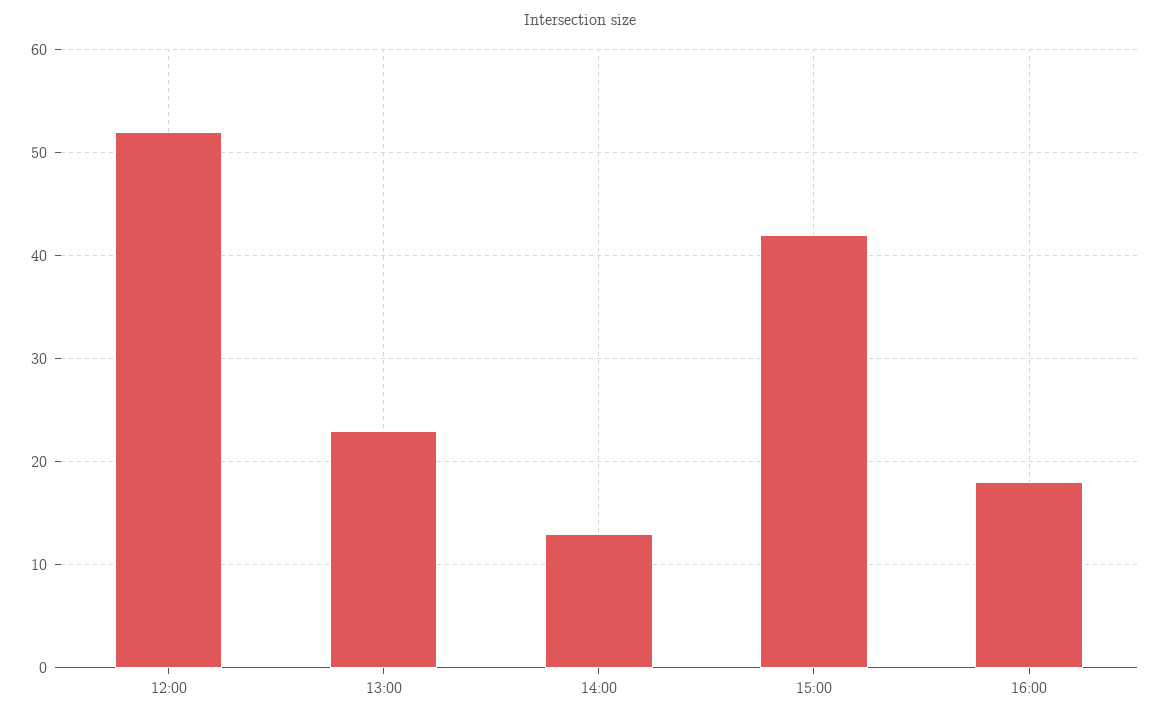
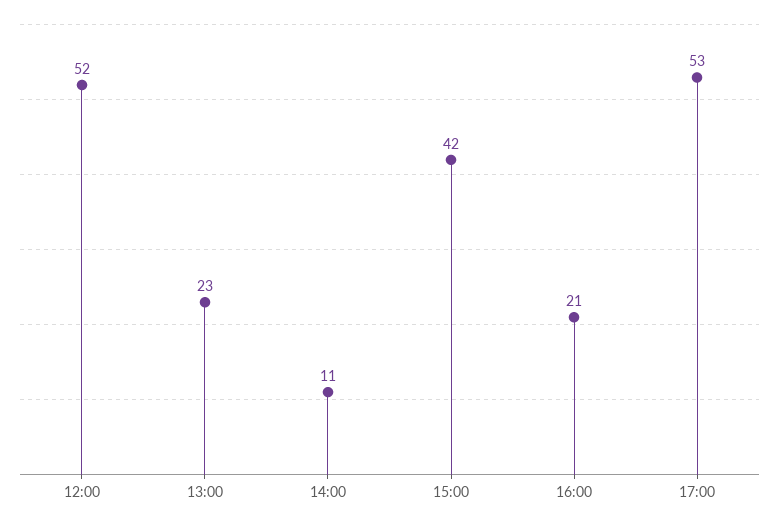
14:00: 13 -> 11
16:00: 18 -> 21
17:00: none -> 53

